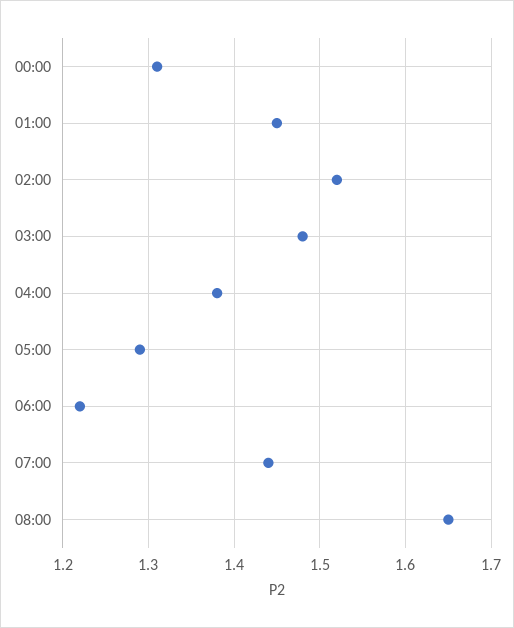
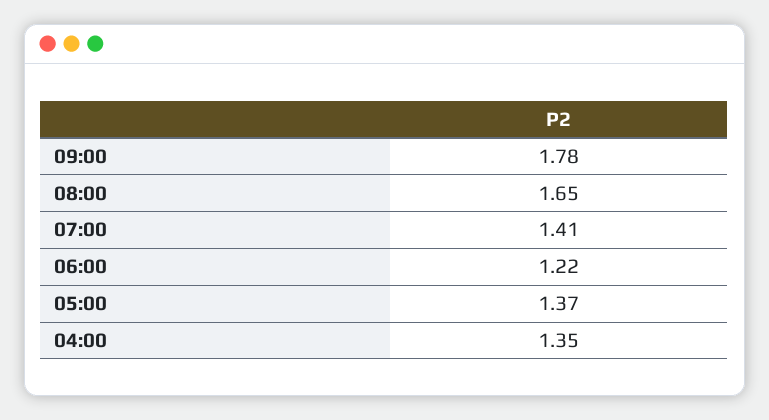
00:00: 1.31 -> none
01:00: 1.45 -> none
02:00: 1.52 -> none
03:00: 1.48 -> none
04:00: 1.38 -> 1.35
05:00: 1.29 -> 1.37
07:00: 1.44 -> 1.41
09:00: none -> 1.78

